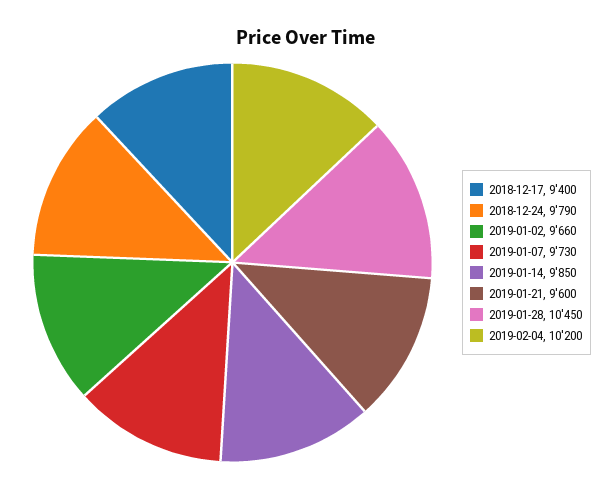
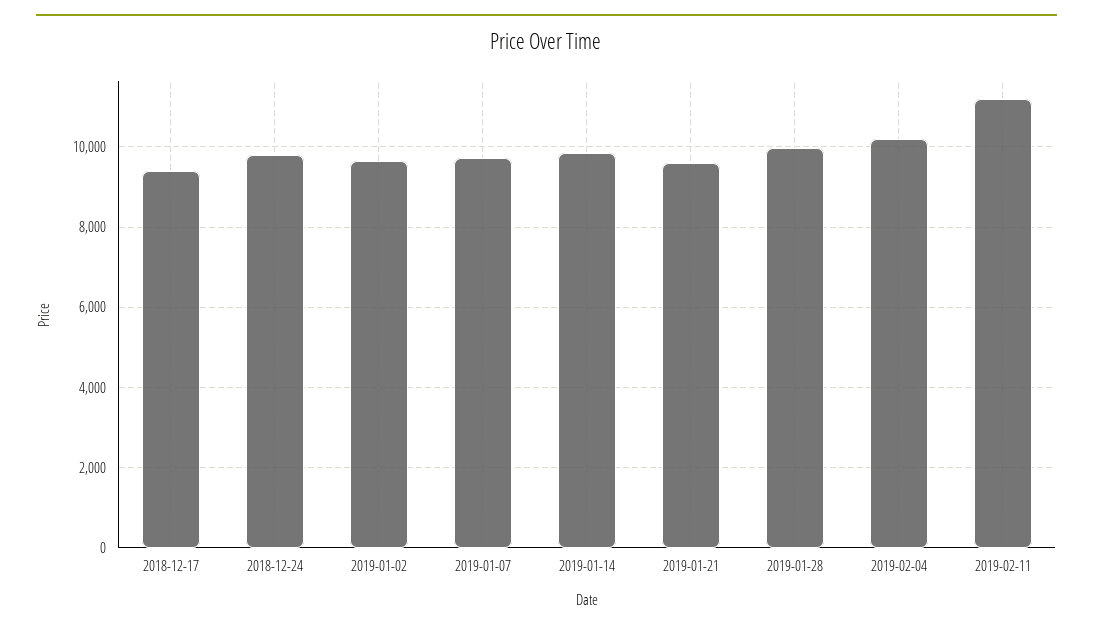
2019-01-28: 10450 -> 10000
2019-02-11: none -> 11200

